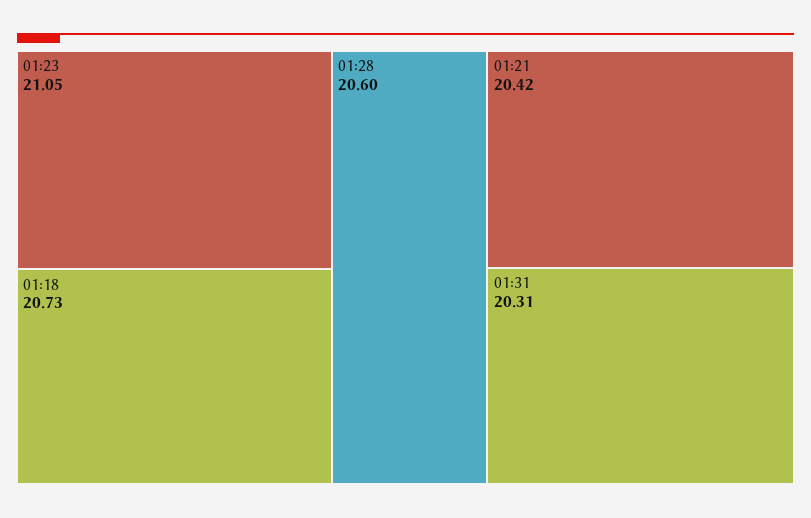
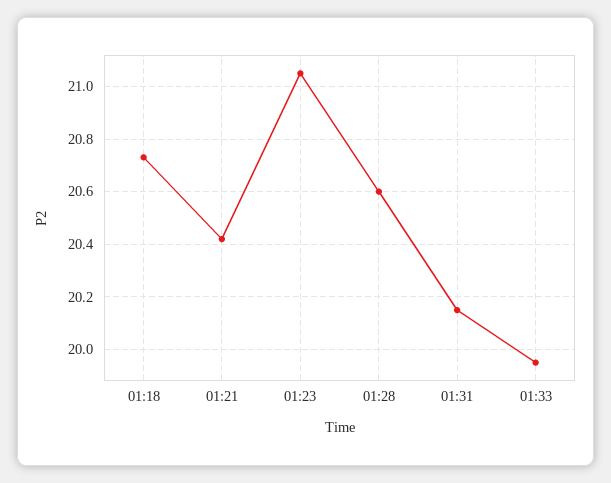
01:31: 20.31 -> 20.15
01:33: none -> 19.95

